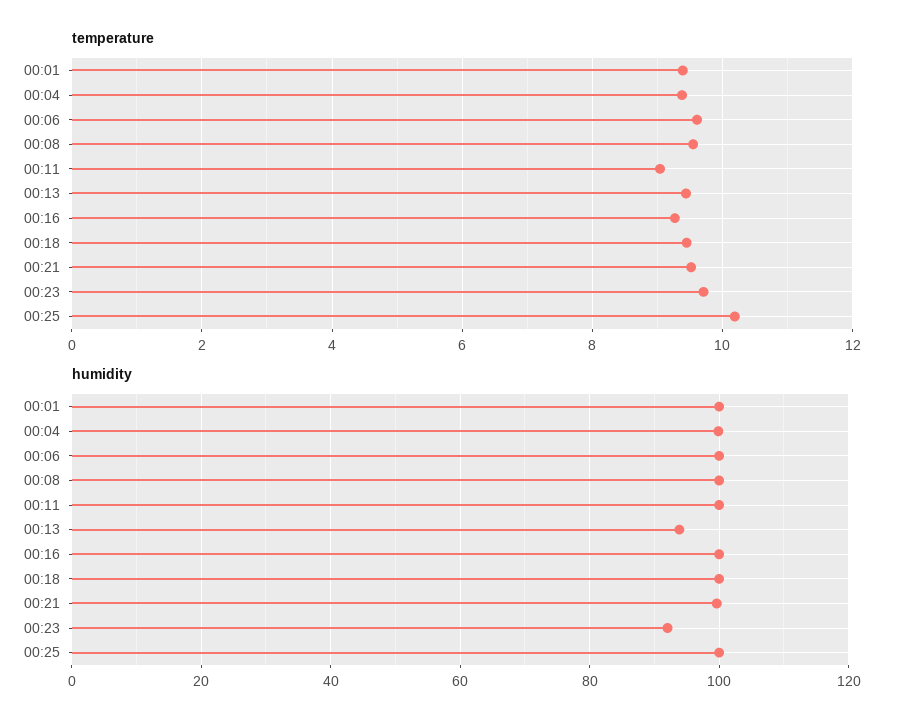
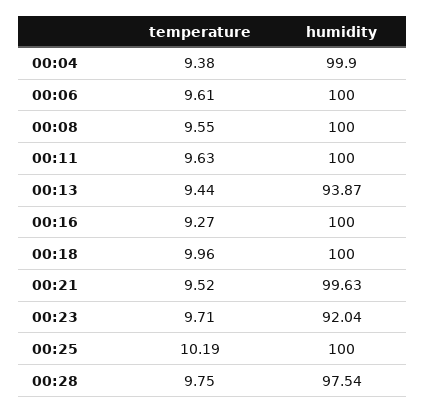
temperature, 00:01: 9.4 -> none
temperature, 00:11: 9 -> 9.63
temperature, 00:18: 9.4 -> 9.96
humidity, 00:01: 100 -> none
temperature, 00:28: none -> 9.75
humidity, 00:28: none -> 97.54

